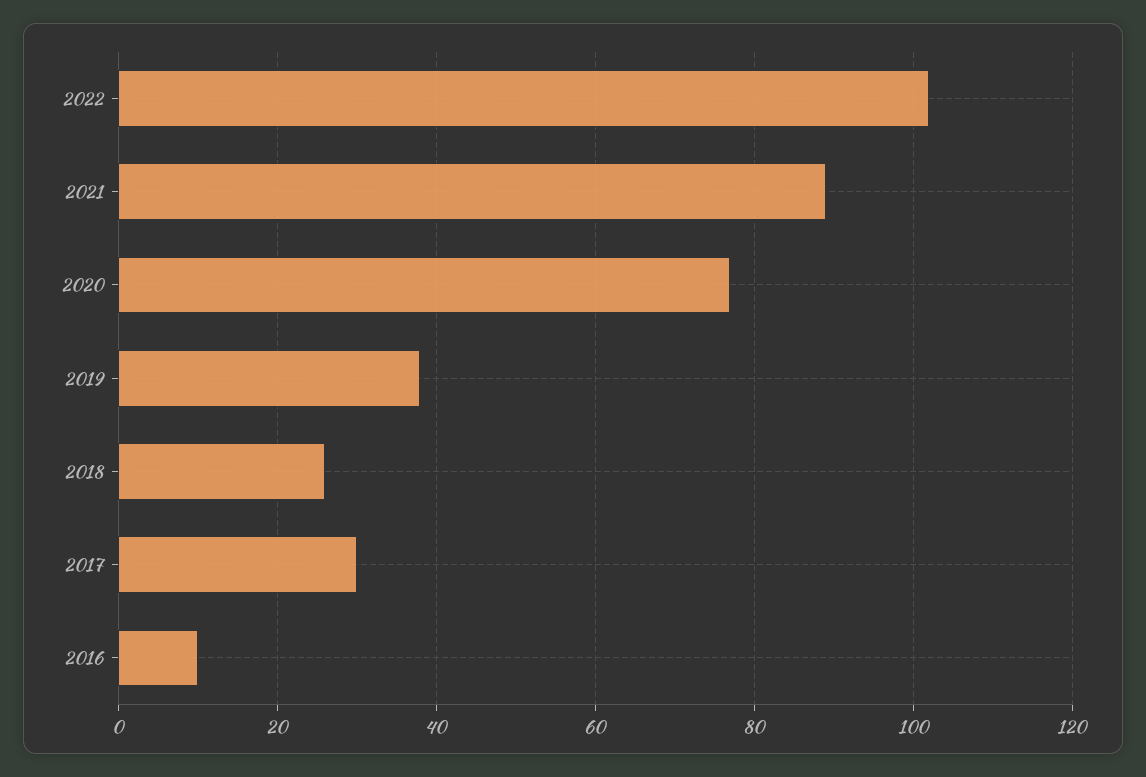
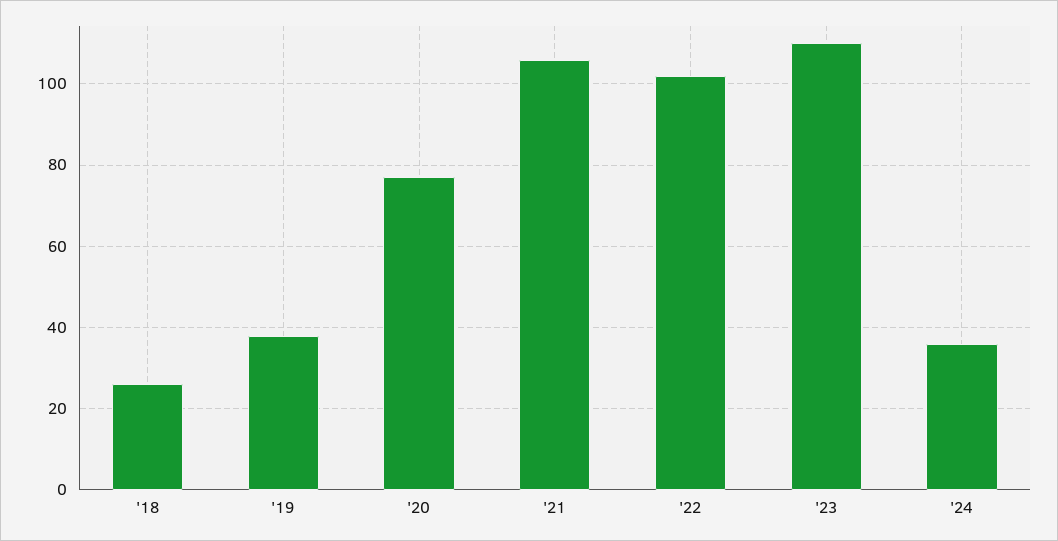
2021: 90 -> 105
2017: 30 -> none
2016: 10 -> none
'23: none -> 110
'24: none -> 35

